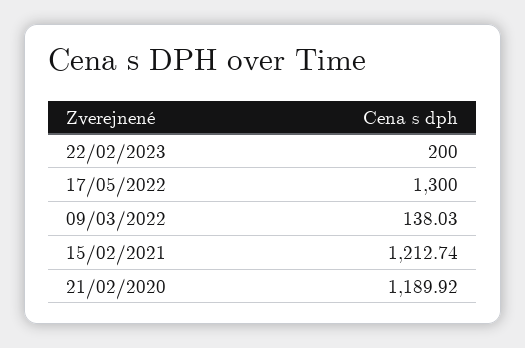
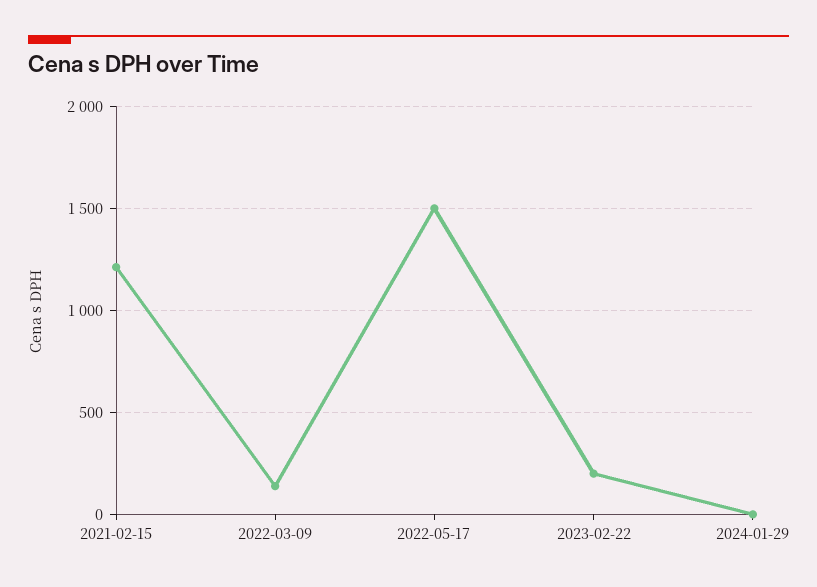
17/05/2022: 1300 -> 1500
21/02/2020: 1189.92 -> none
2024-01-29: none -> 0

